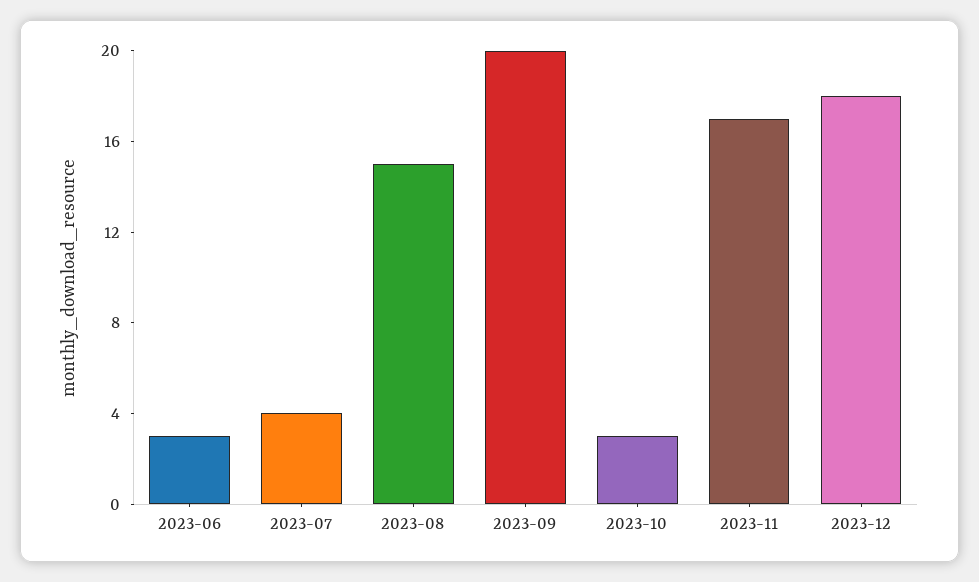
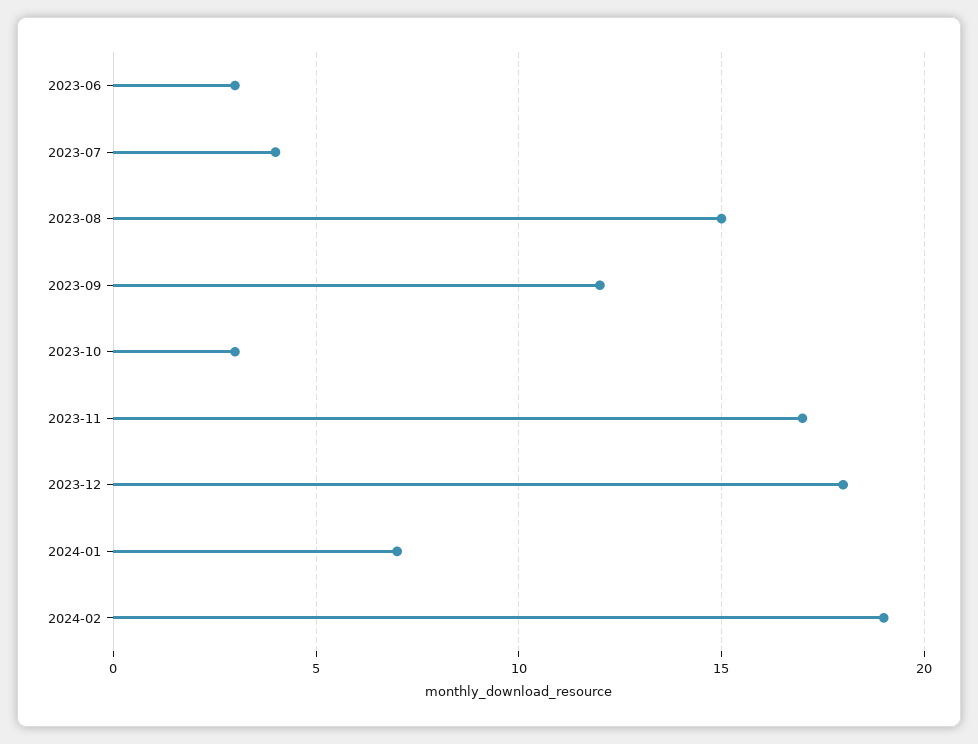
2023-09: 20 -> 12
2024-01: none -> 7
2024-02: none -> 19

